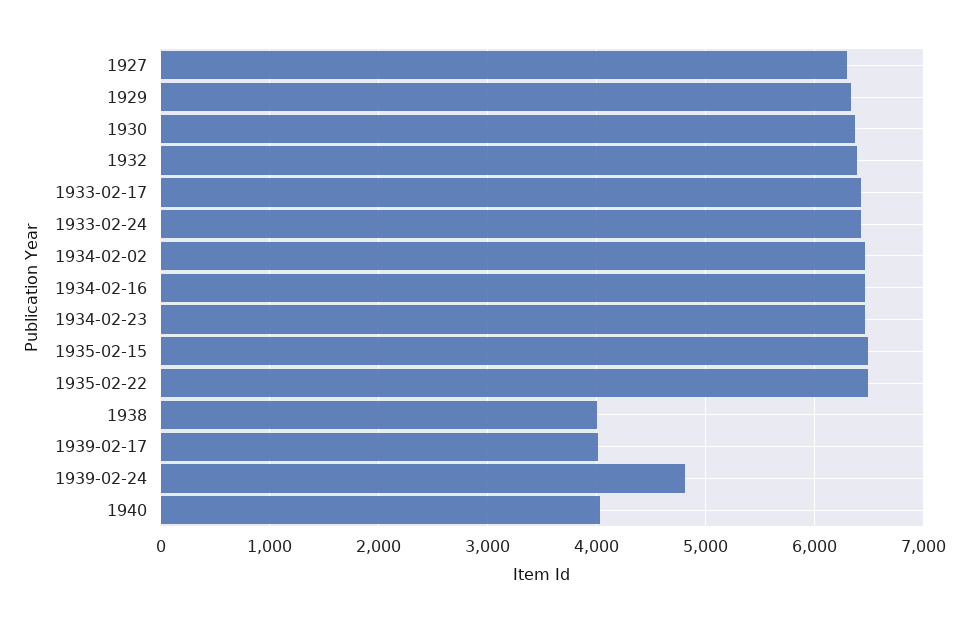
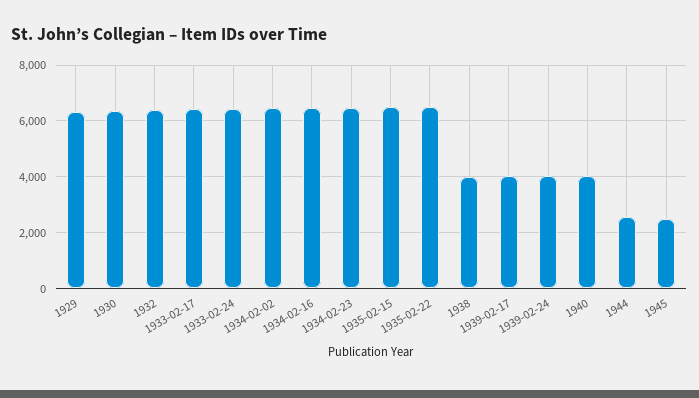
1927: 6300 -> none
1939-02-24: 4800 -> 4000
1944: none -> 2500
1945: none -> 2500

